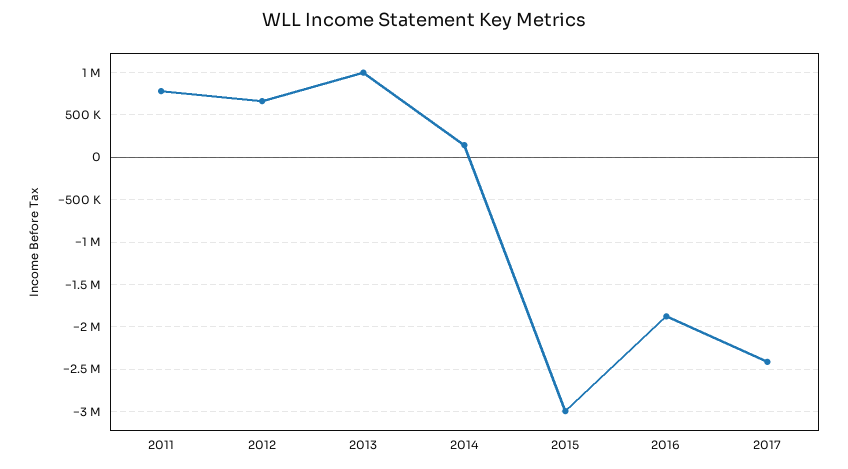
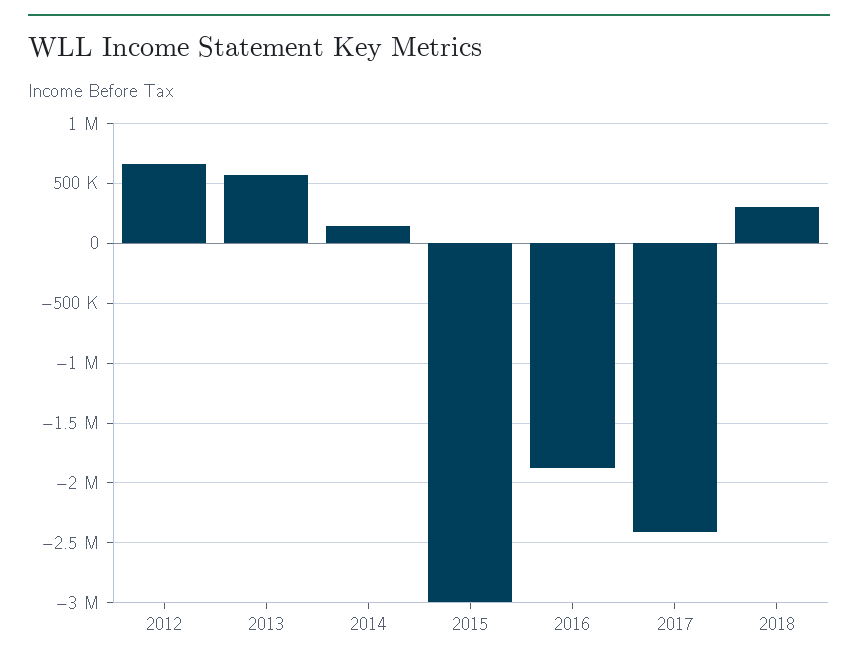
2011: 800000 -> none
2013: 1000000 -> 600000
2018: none -> 300000

